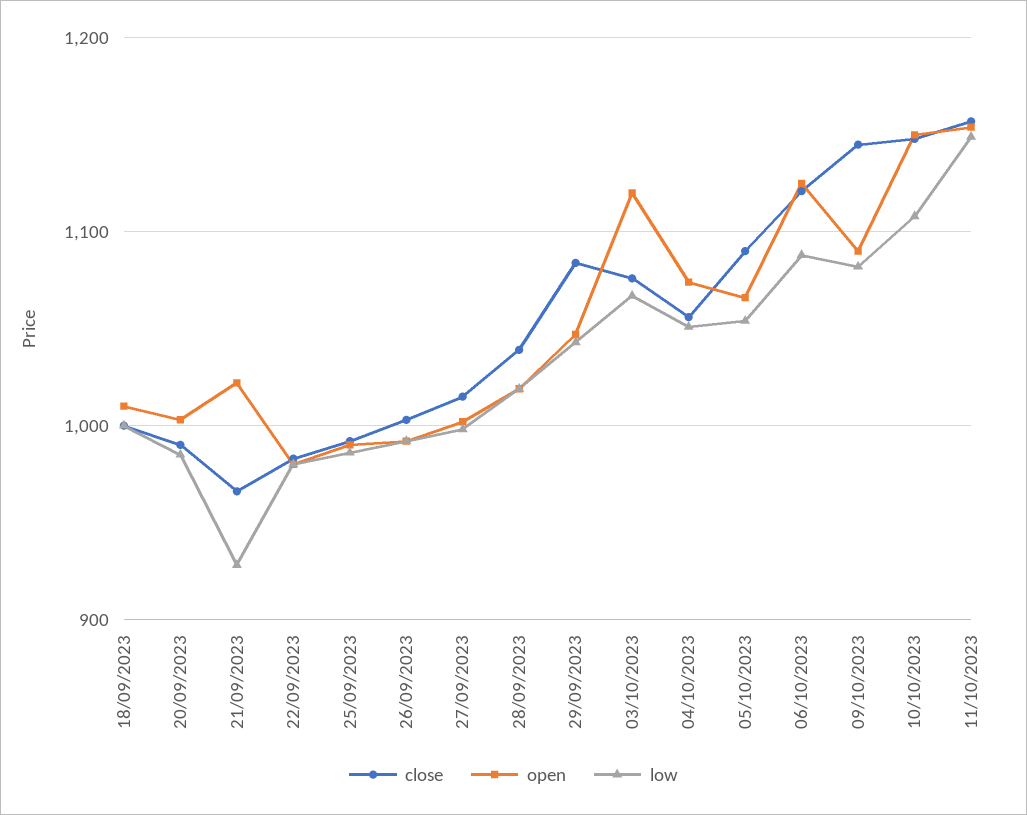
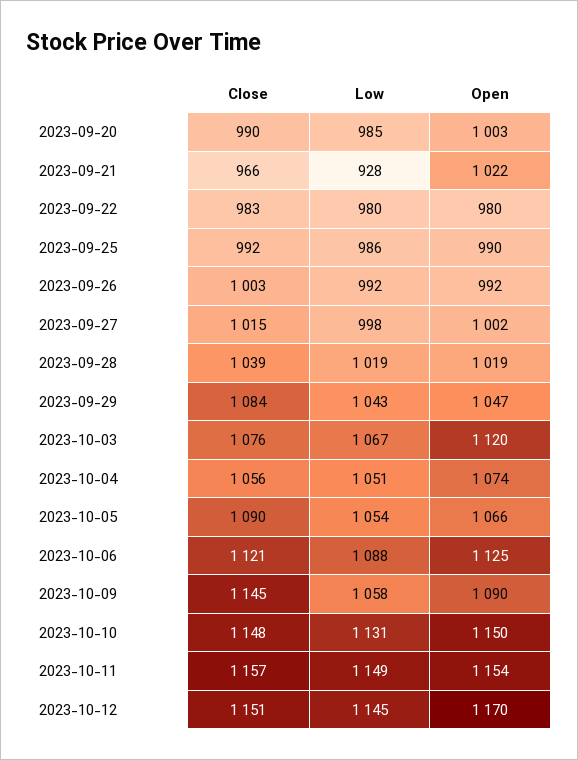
close, 18/09/2023: 1000 -> none
open, 18/09/2023: 1010 -> none
low, 18/09/2023: 1000 -> none
low, 09/10/2023: 1080 -> 1058
low, 10/10/2023: 1110 -> 1131
close, 2023-10-12: none -> 1151
low, 2023-10-12: none -> 1145
open, 2023-10-12: none -> 1170

